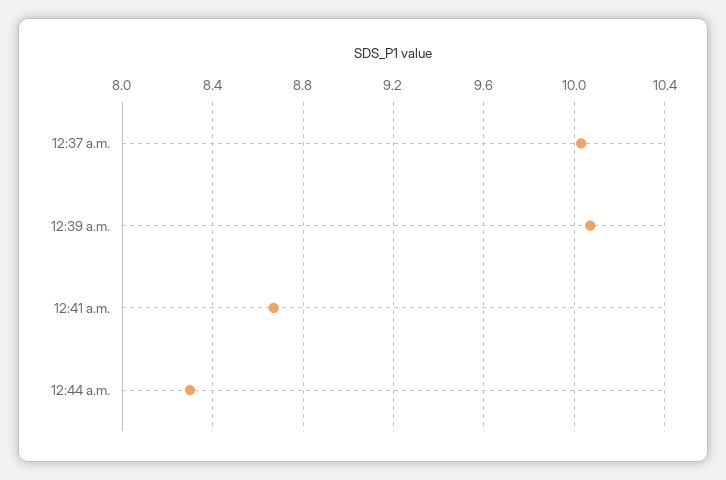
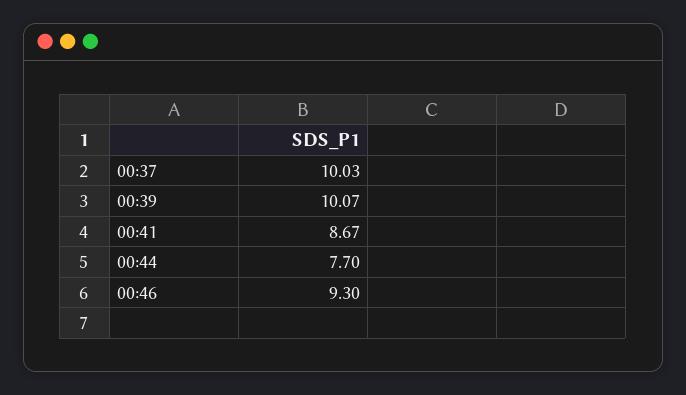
12:44 a.m.: 8.3 -> 7.7
00:46: none -> 9.3

